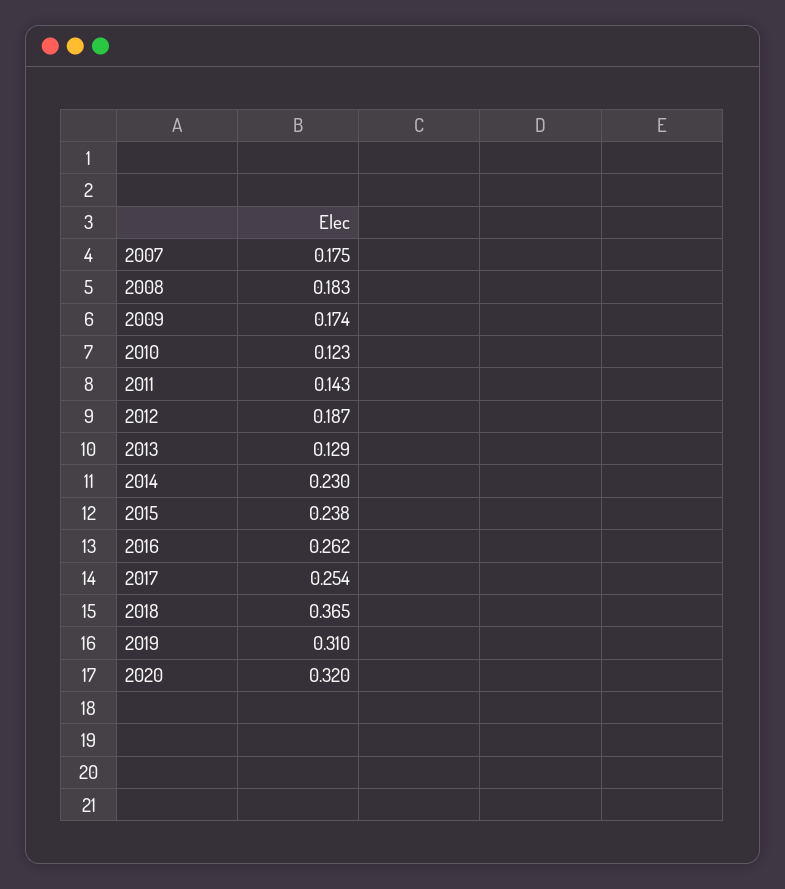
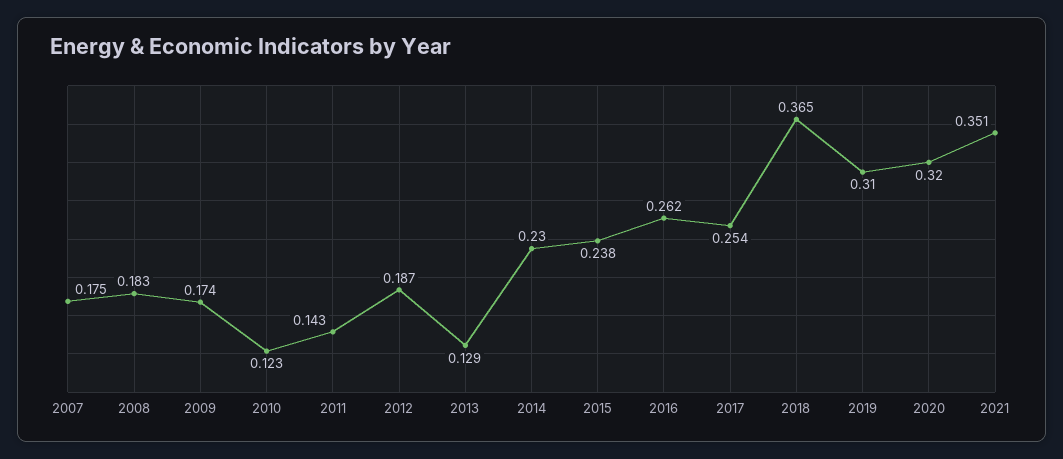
2021: none -> 0.351

